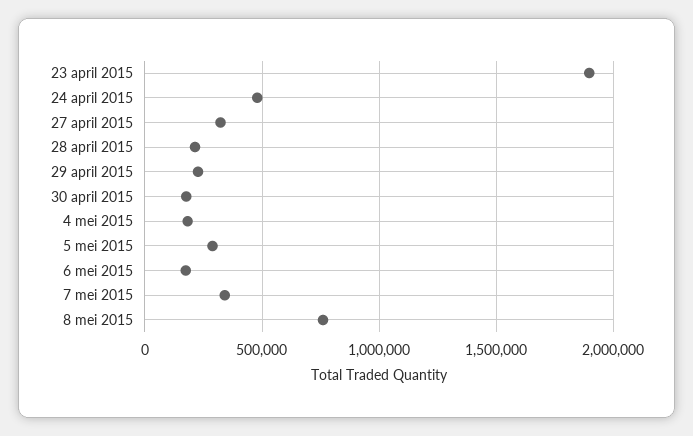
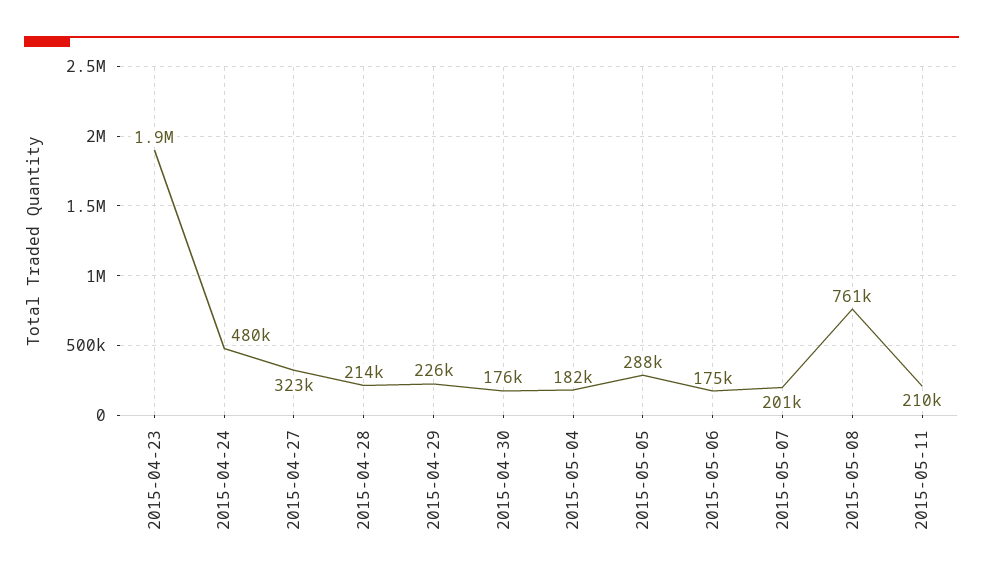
7 mei 2015: 350000 -> 201000
2015-05-11: none -> 210000

